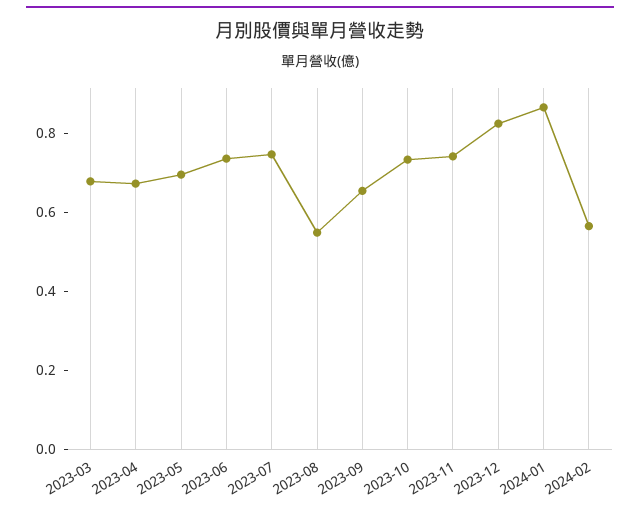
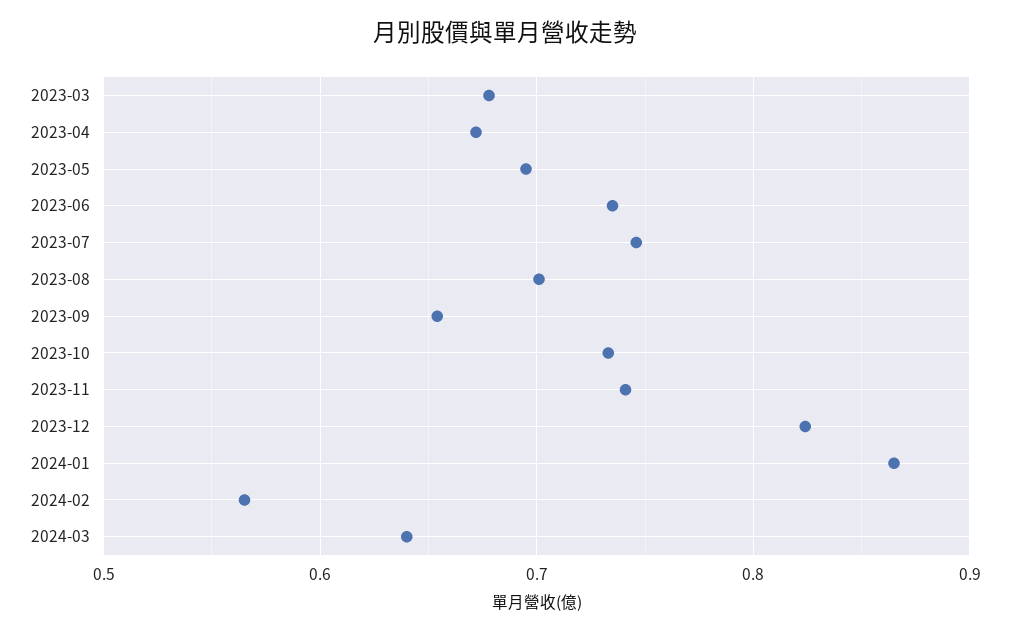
2023-08: 0.55 -> 0.7
2024-03: none -> 0.64

